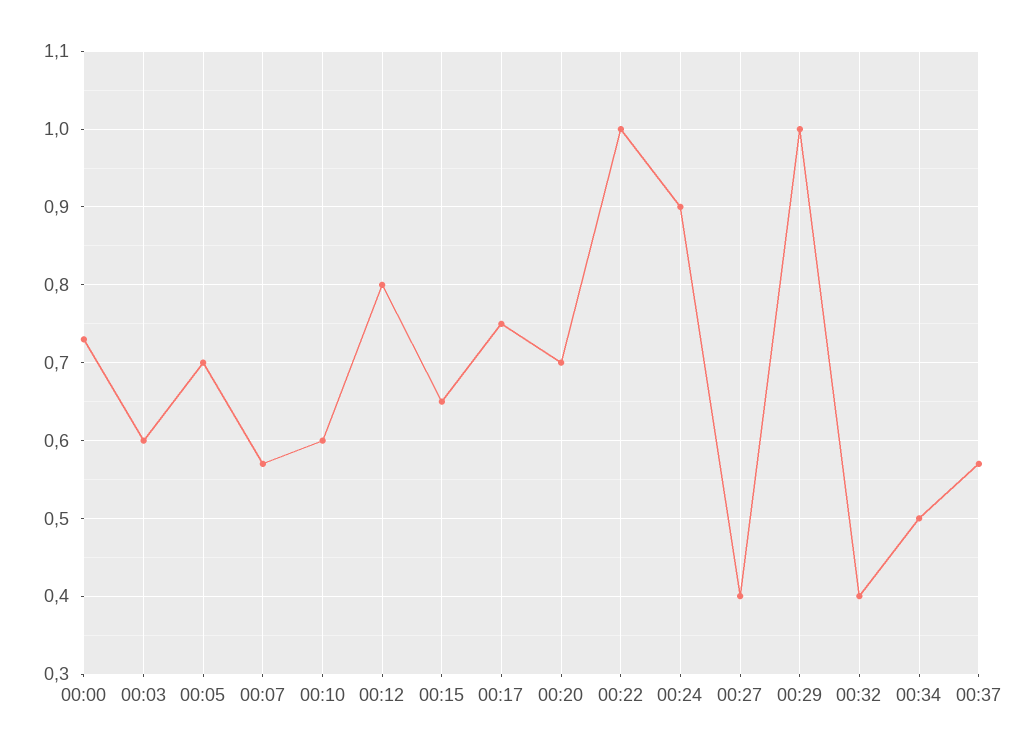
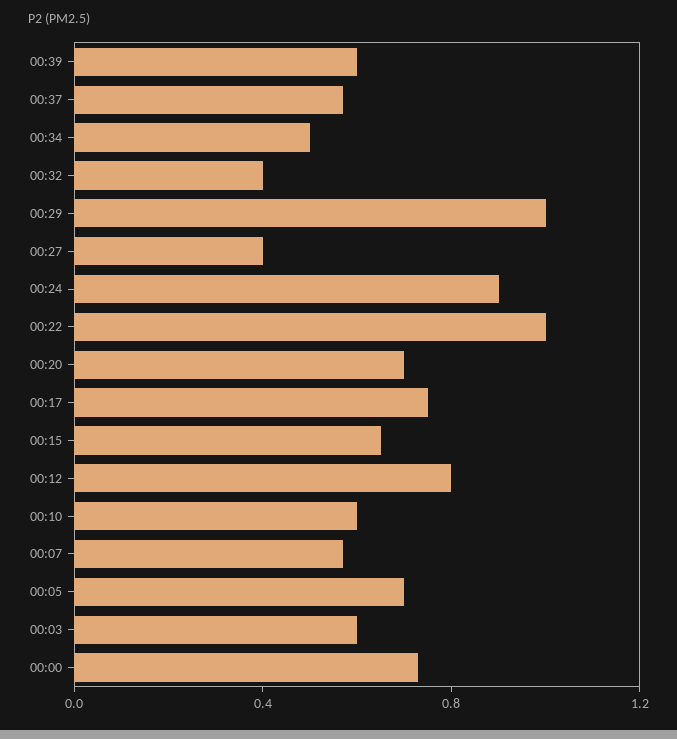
00:39: none -> 0.6

